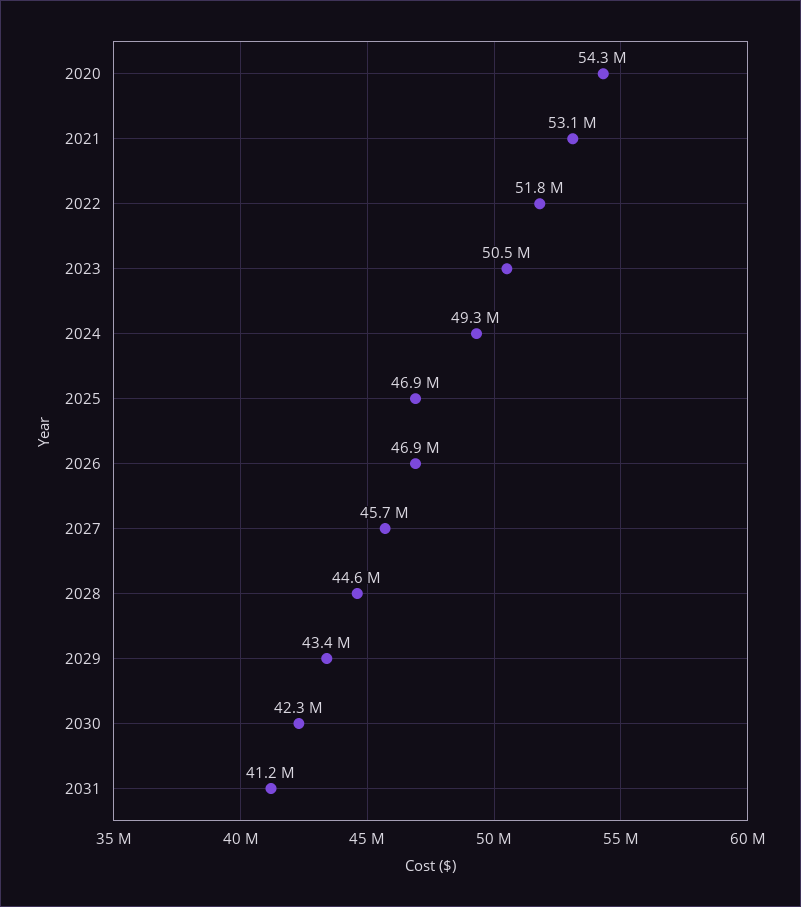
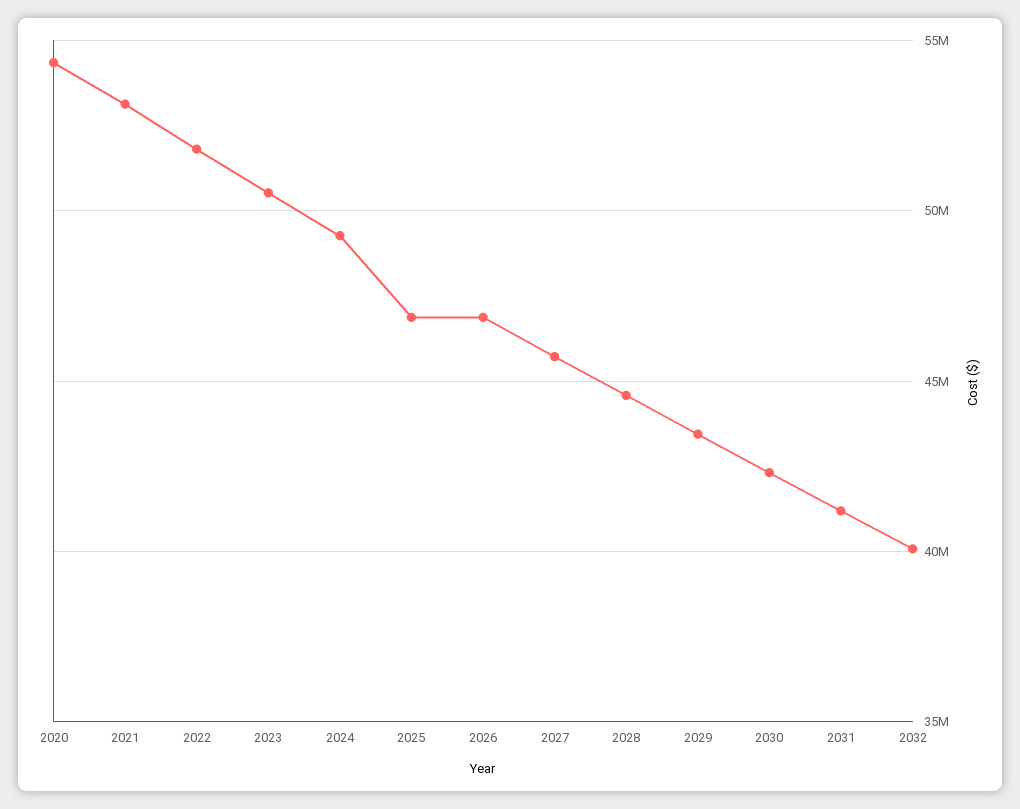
2032: none -> 40000000

